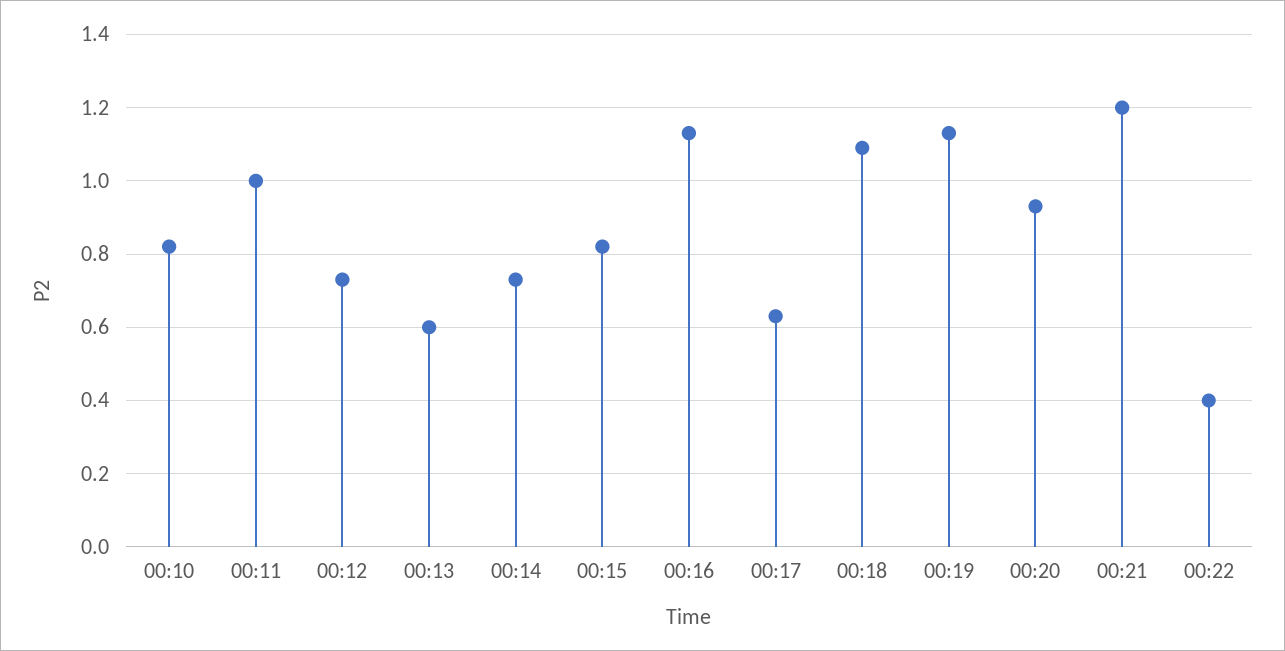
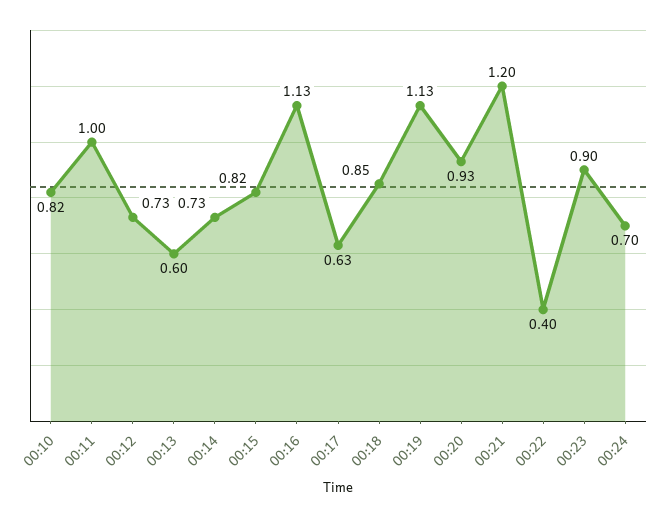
00:18: 1.1 -> 0.85
00:23: none -> 0.9
00:24: none -> 0.7

